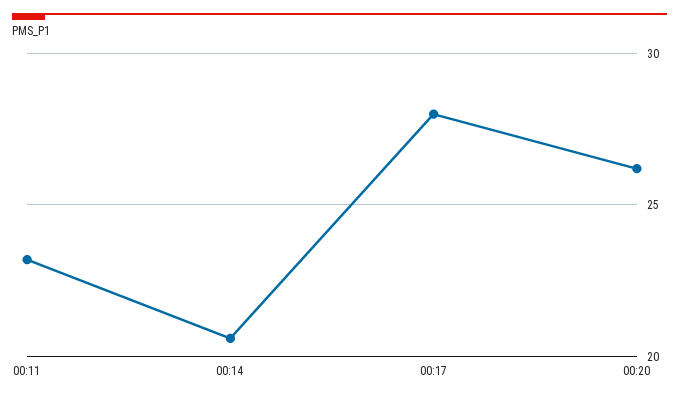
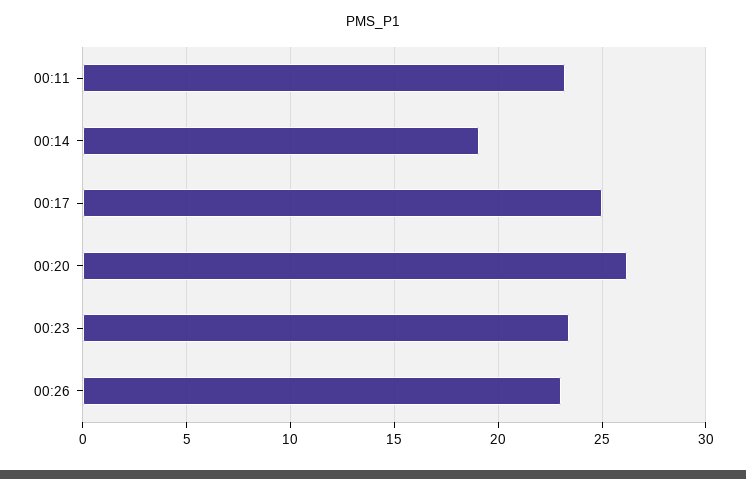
00:14: 20.5 -> 19
00:17: 28 -> 25
00:23: none -> 23.5
00:26: none -> 23

